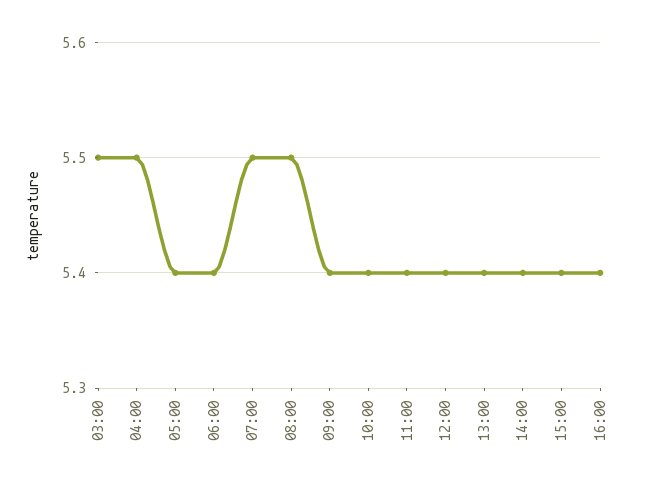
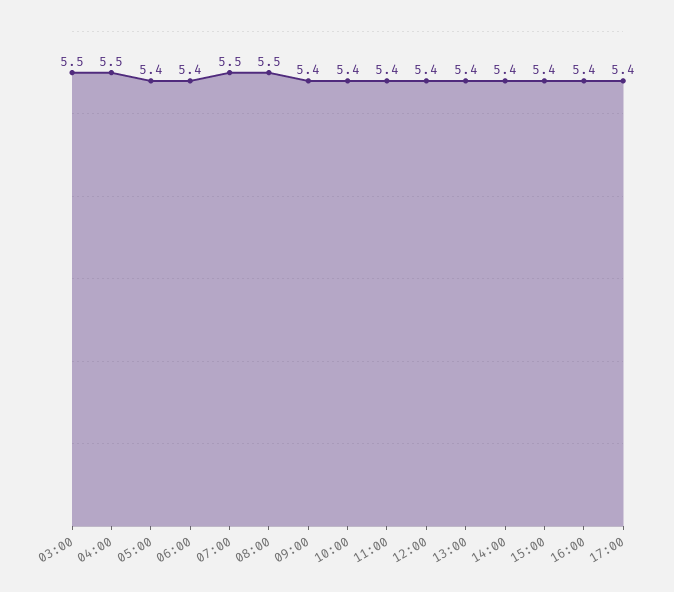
17:00: none -> 5.4

